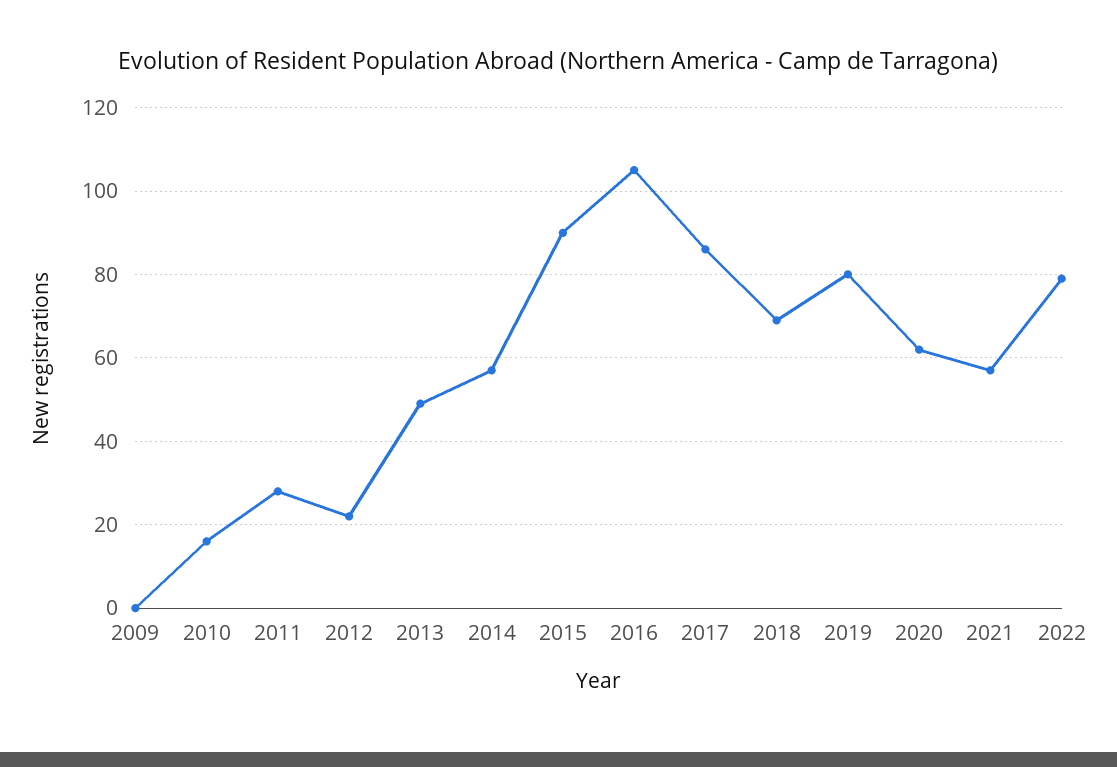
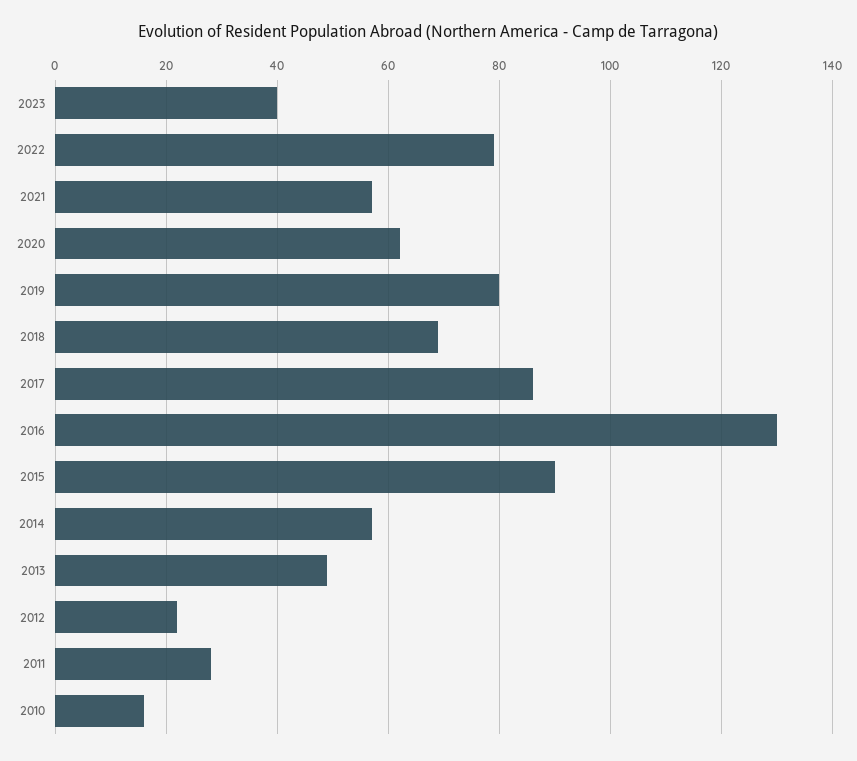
2009: 0 -> none
2016: 105 -> 130
2023: none -> 40

